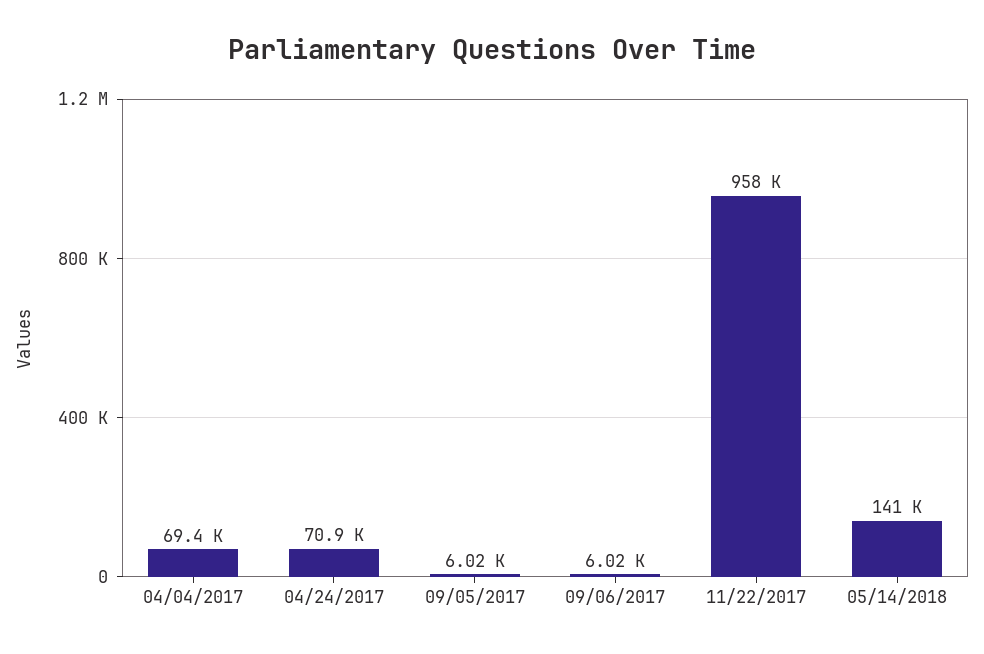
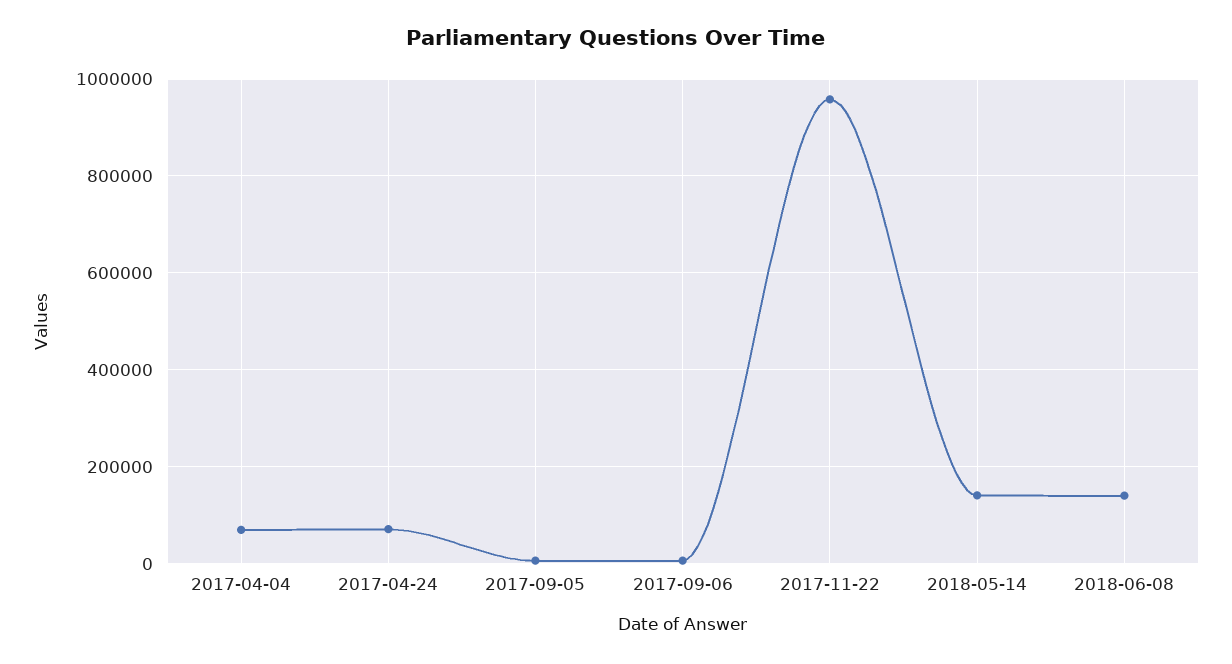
2018-06-08: none -> 140000

